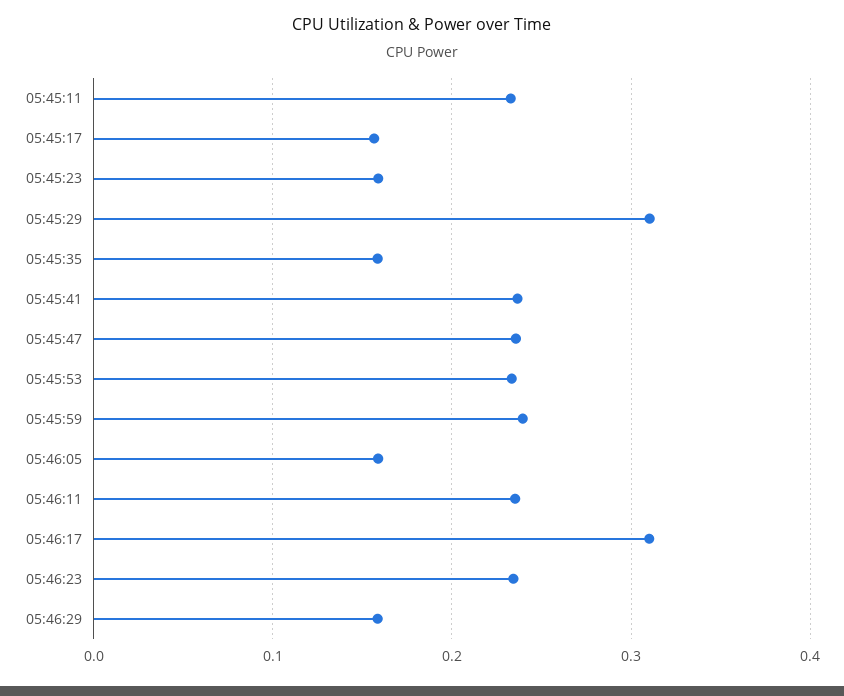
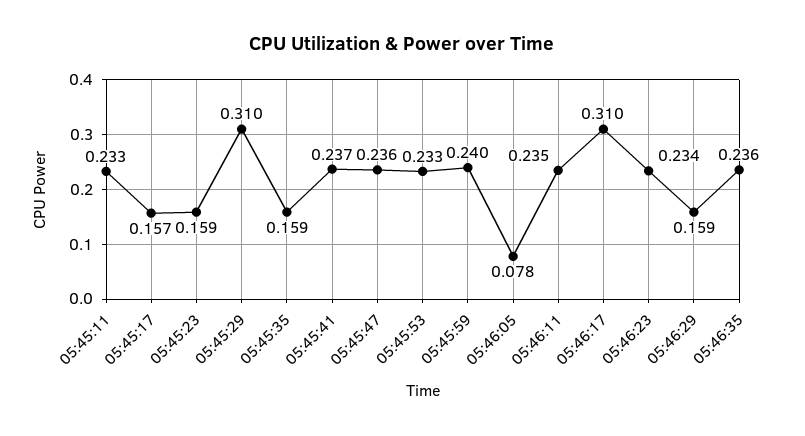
05:46:05: 0.16 -> 0.078
05:46:35: none -> 0.236

